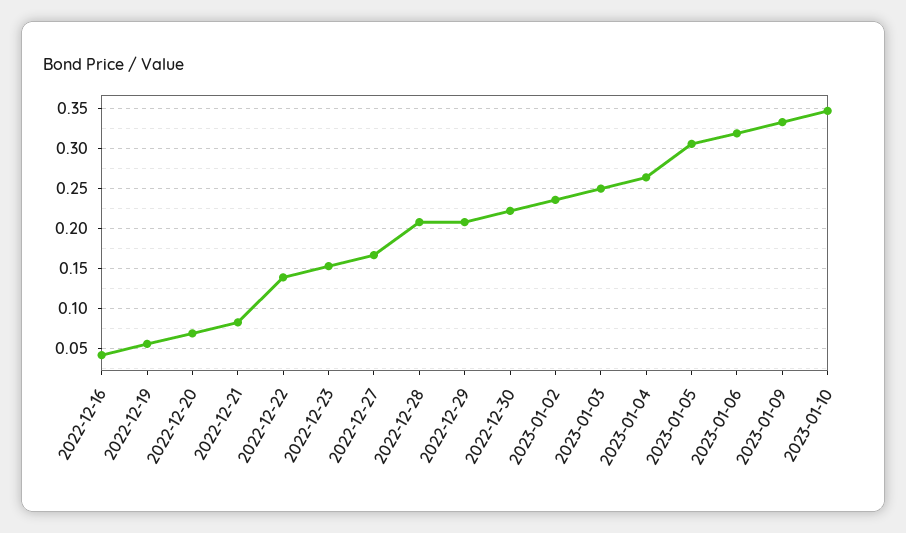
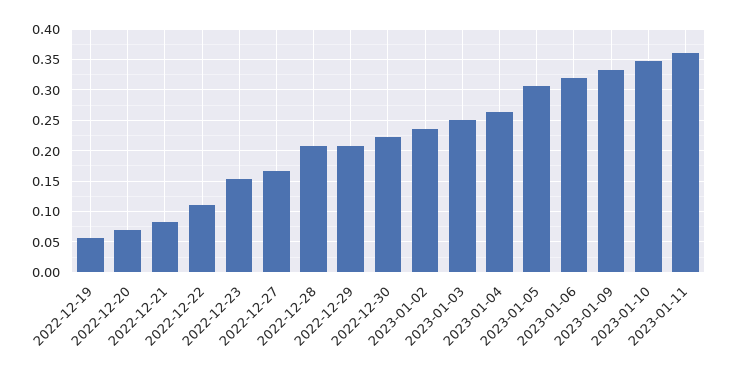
2022-12-16: 0.04 -> none
2022-12-22: 0.14 -> 0.11
2023-01-11: none -> 0.36

